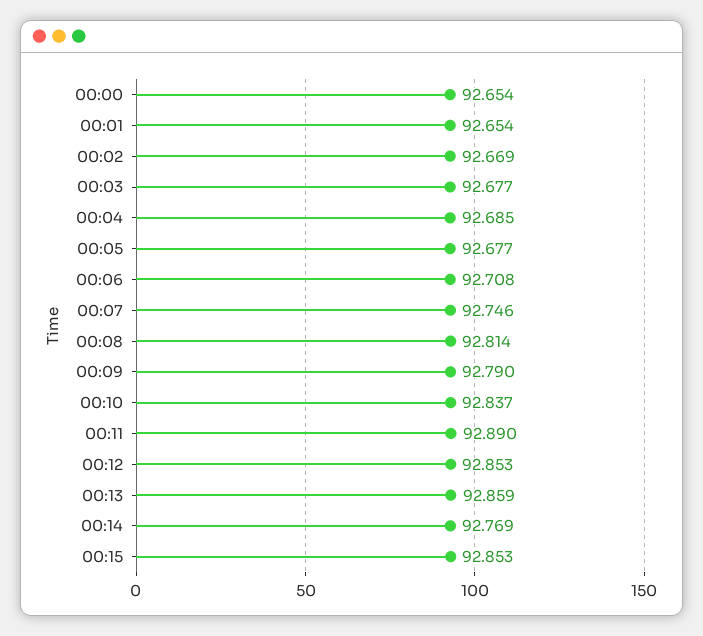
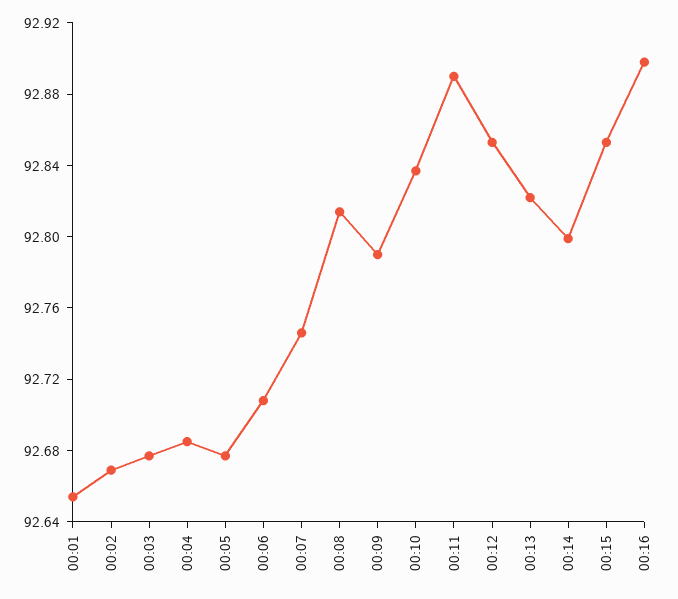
00:00: 92.654 -> none
00:13: 92.859 -> 92.82
00:14: 92.769 -> 92.8
00:16: none -> 92.9

